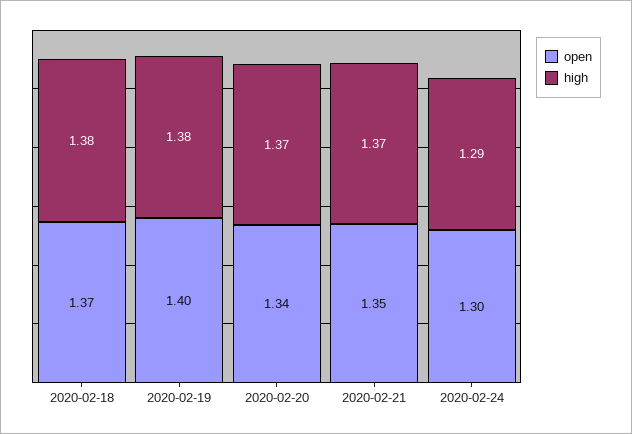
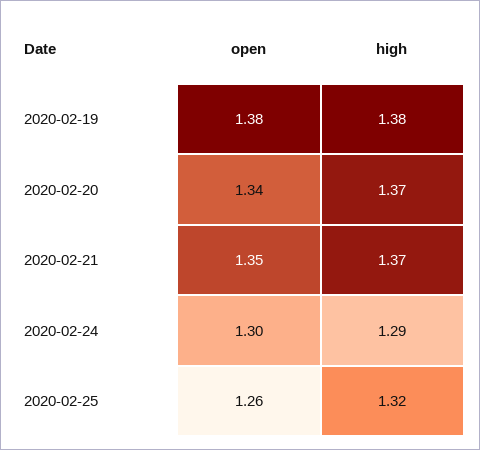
open, 2020-02-18: 1.37 -> none
high, 2020-02-18: 1.38 -> none
open, 2020-02-19: 1.4 -> 1.38
open, 2020-02-25: none -> 1.26
high, 2020-02-25: none -> 1.32

